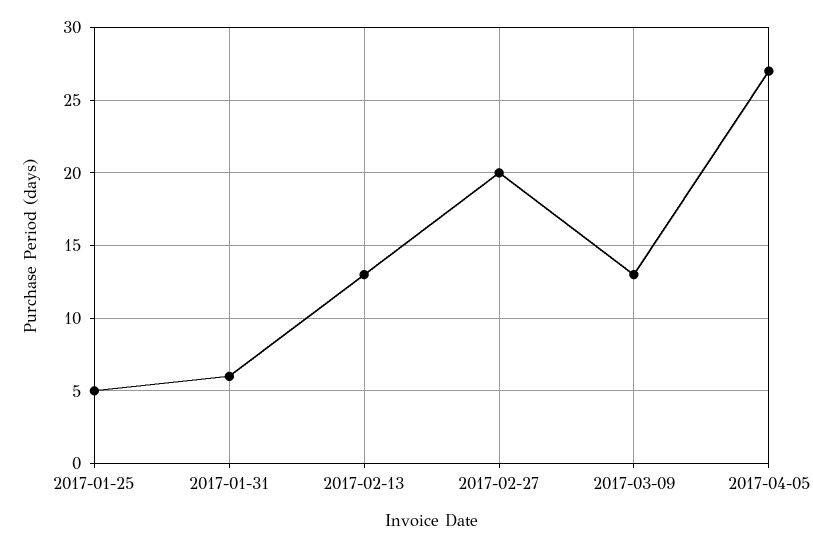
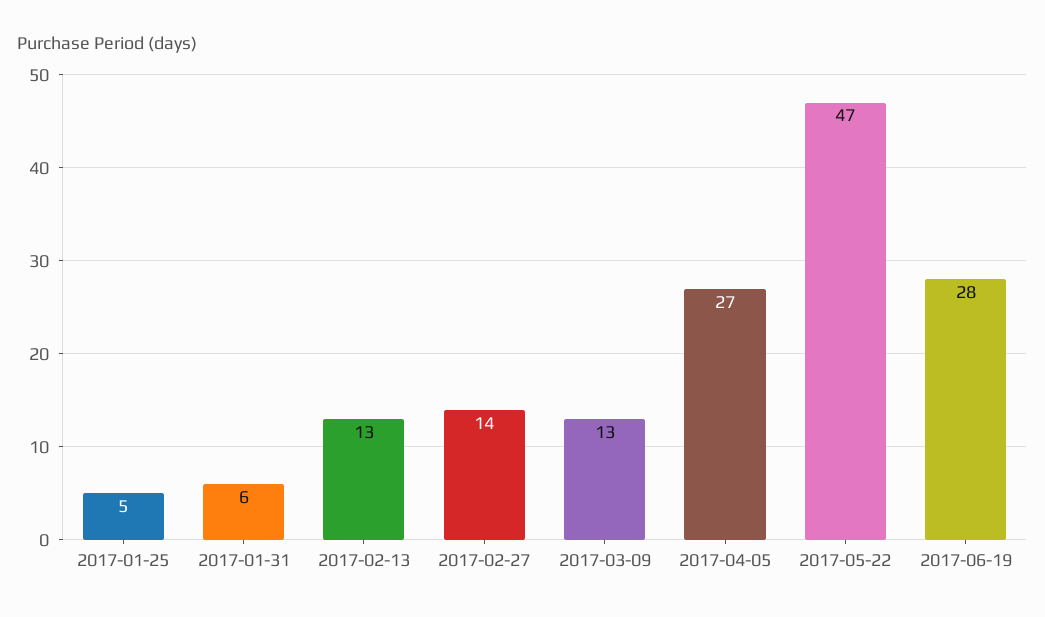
2017-02-27: 20 -> 14
2017-05-22: none -> 47
2017-06-19: none -> 28

